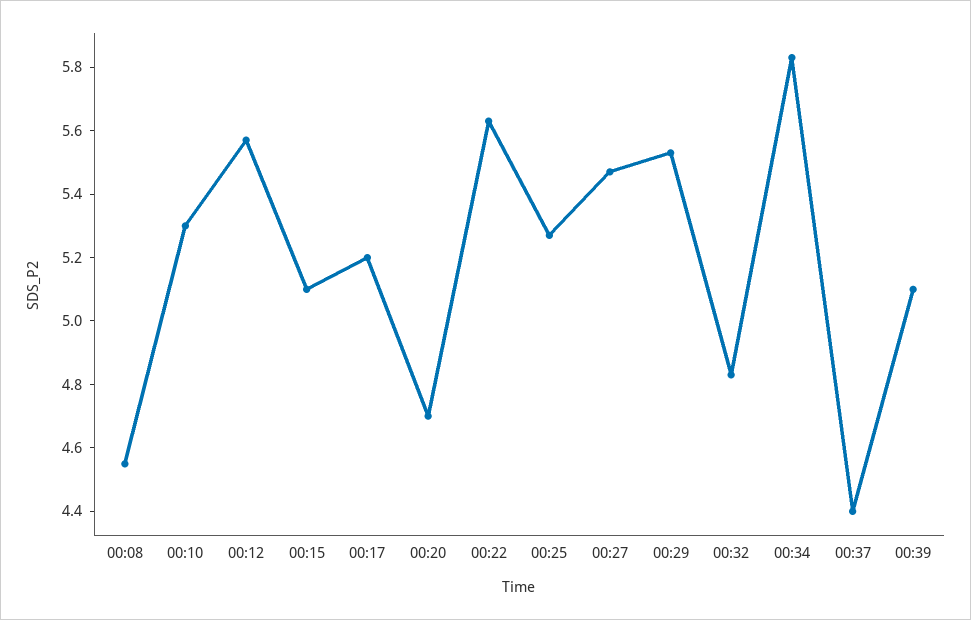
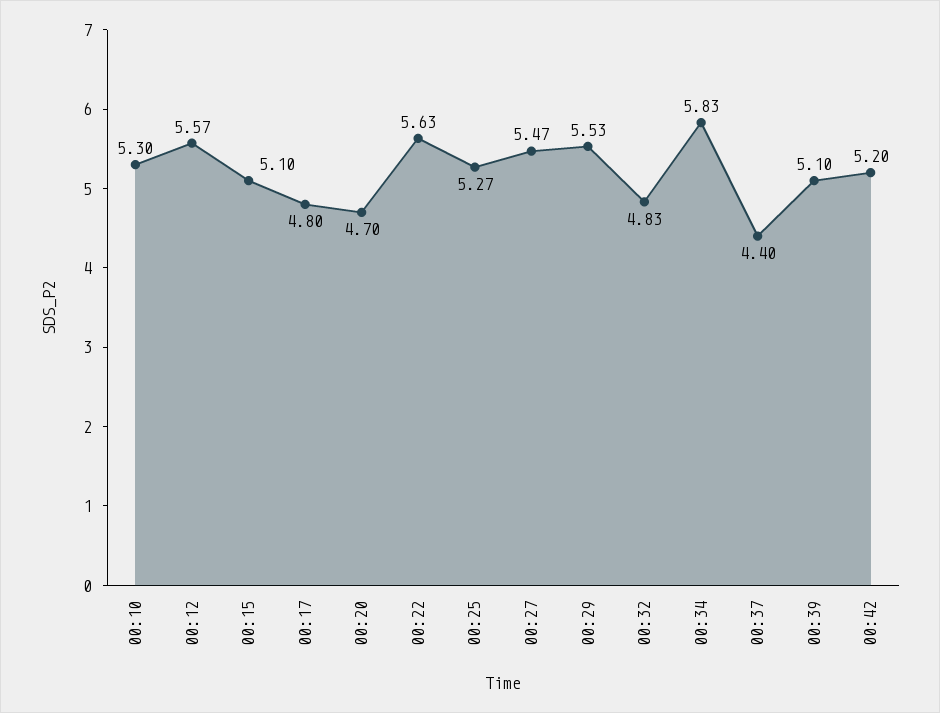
00:08: 4.55 -> none
00:17: 5.2 -> 4.8
00:42: none -> 5.2

